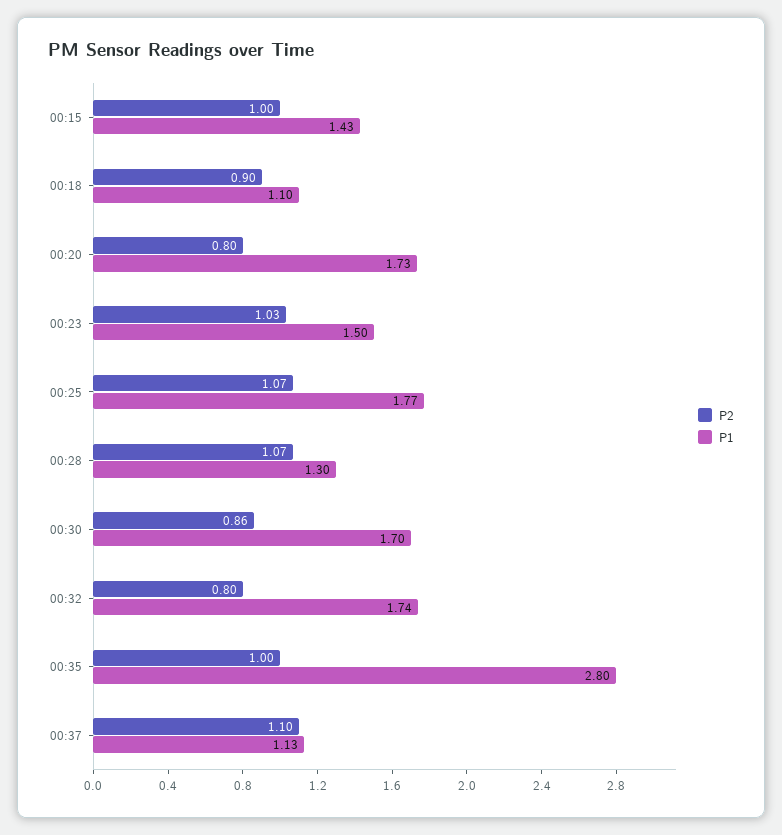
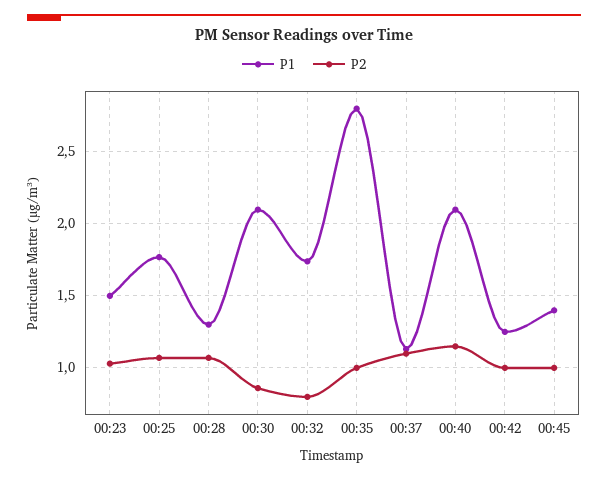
P2, 00:15: 1 -> none
P1, 00:15: 1.43 -> none
P2, 00:18: 0.9 -> none
P1, 00:18: 1.1 -> none
P2, 00:20: 0.8 -> none
P1, 00:20: 1.73 -> none
P1, 00:30: 1.7 -> 2.1
P1, 00:40: none -> 2.1
P2, 00:40: none -> 1.15
P1, 00:42: none -> 1.25
P2, 00:42: none -> 1
P1, 00:45: none -> 1.4
P2, 00:45: none -> 1

